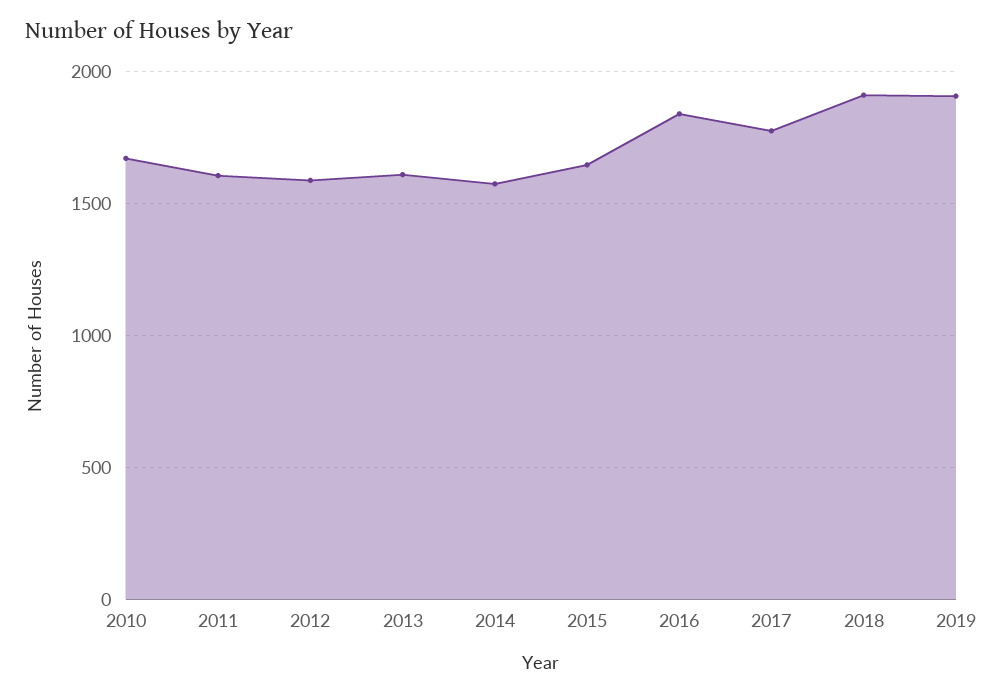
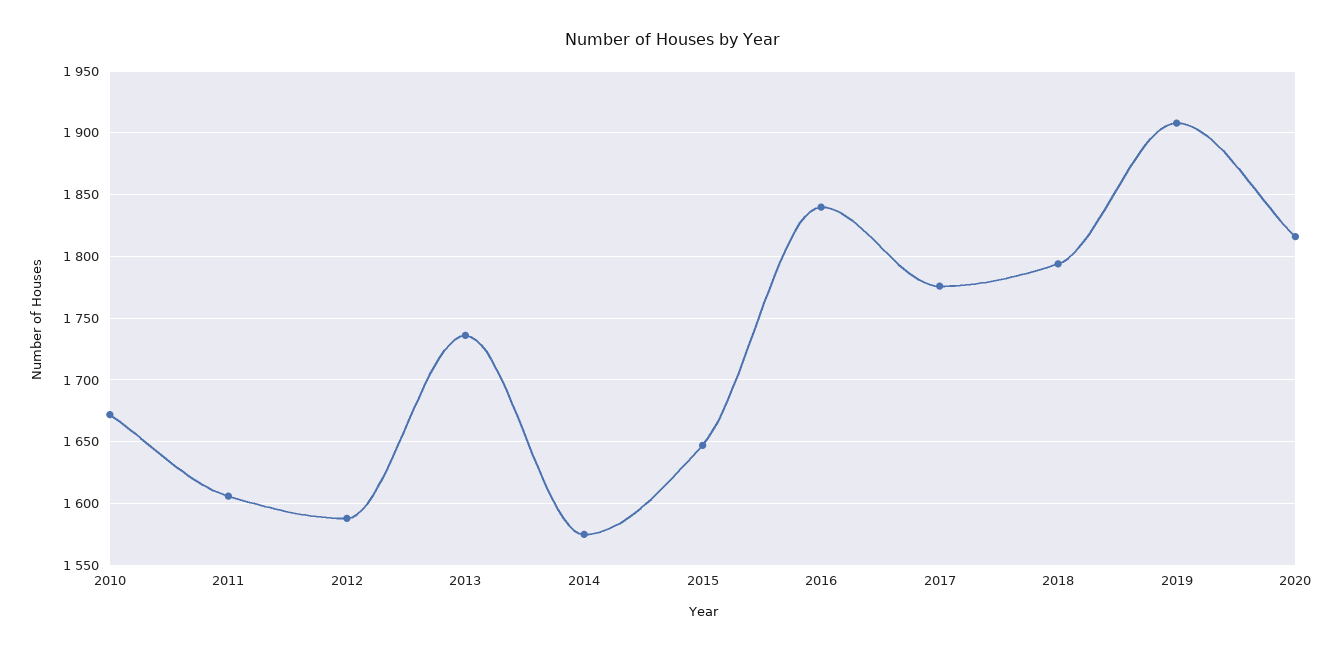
2013: 1600 -> 1735
2018: 1900 -> 1795
2020: none -> 1815

